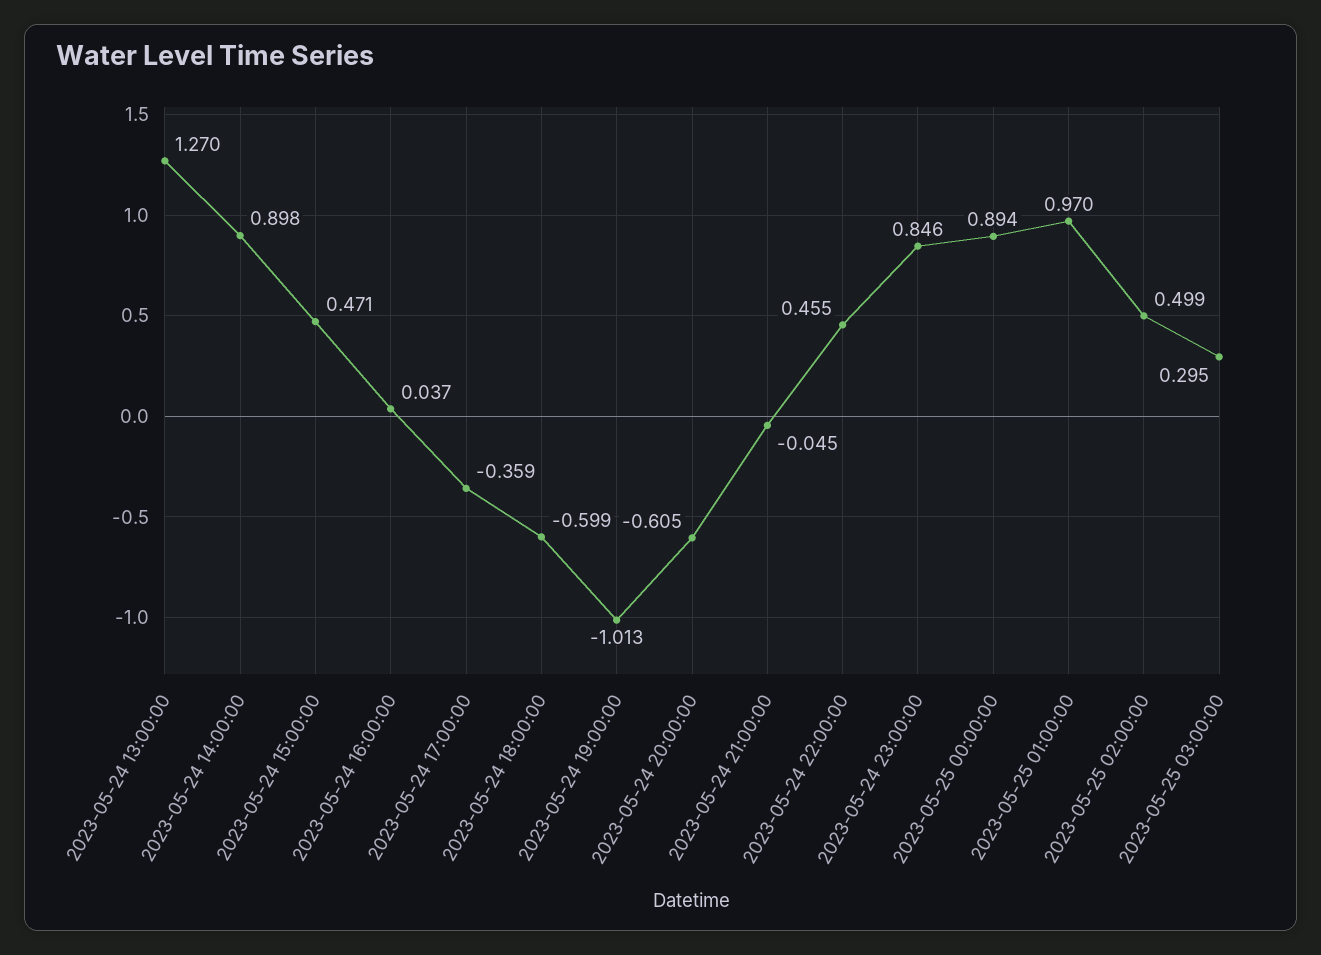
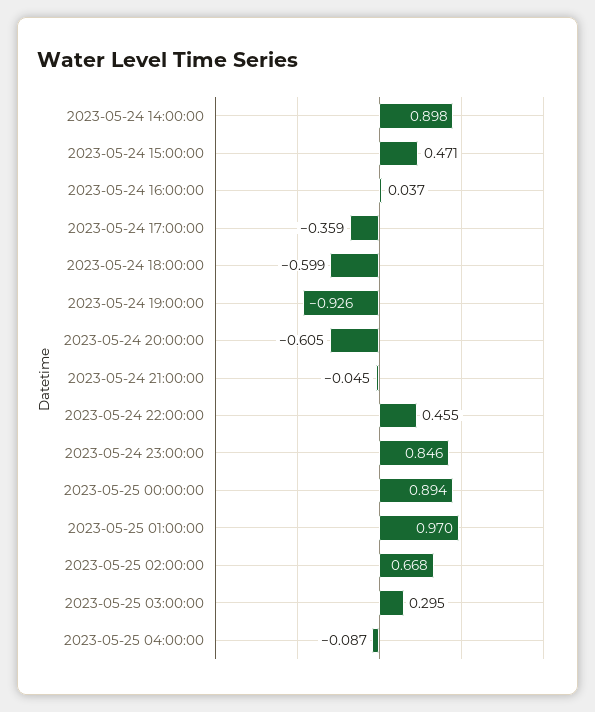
2023-05-24 13:00:00: 1.27 -> none
2023-05-24 19:00:00: -1.013 -> -0.926
2023-05-25 02:00:00: 0.499 -> 0.668
2023-05-25 04:00:00: none -> -0.087

